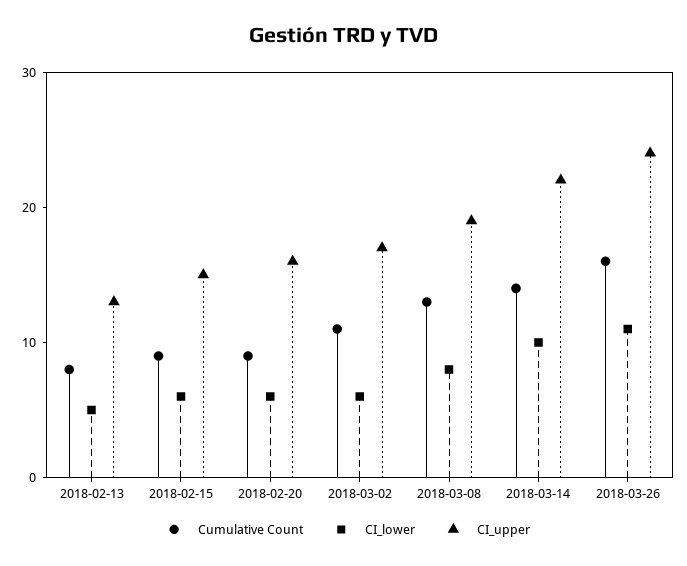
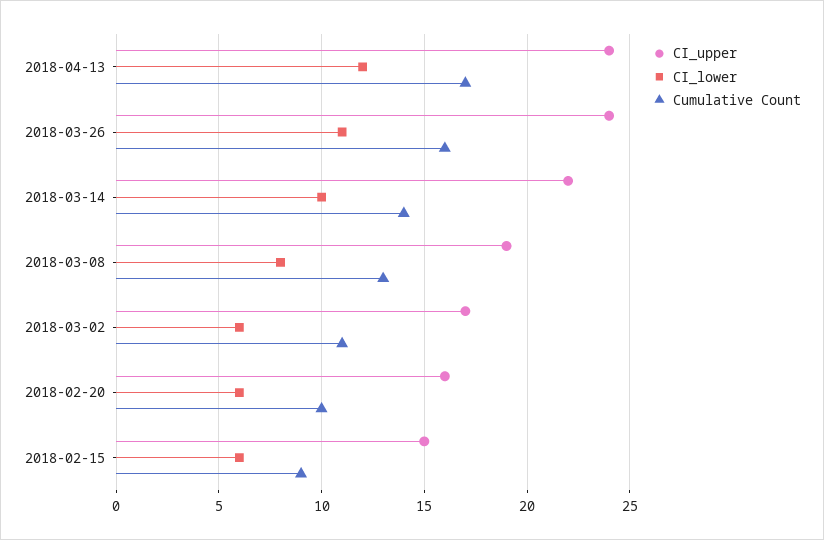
Cumulative Count, 2018-02-13: 8 -> none
CI_lower, 2018-02-13: 5 -> none
CI_upper, 2018-02-13: 13 -> none
Cumulative Count, 2018-02-20: 9 -> 10
CI_upper, 2018-04-13: none -> 24
CI_lower, 2018-04-13: none -> 12
Cumulative Count, 2018-04-13: none -> 17

